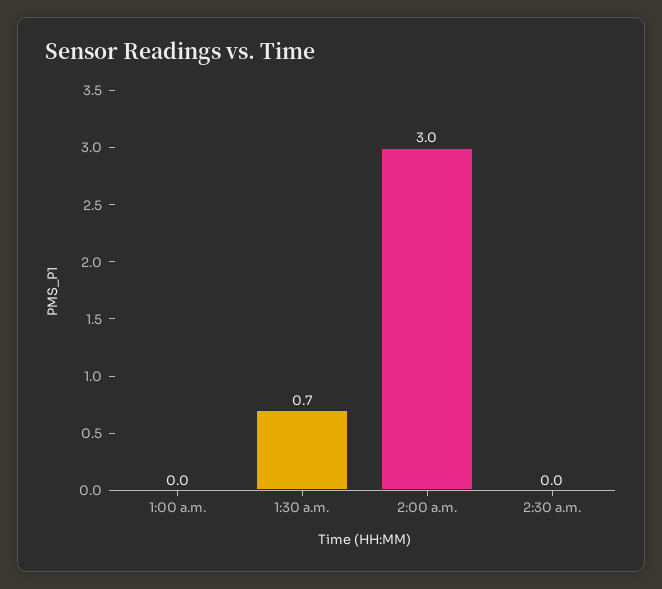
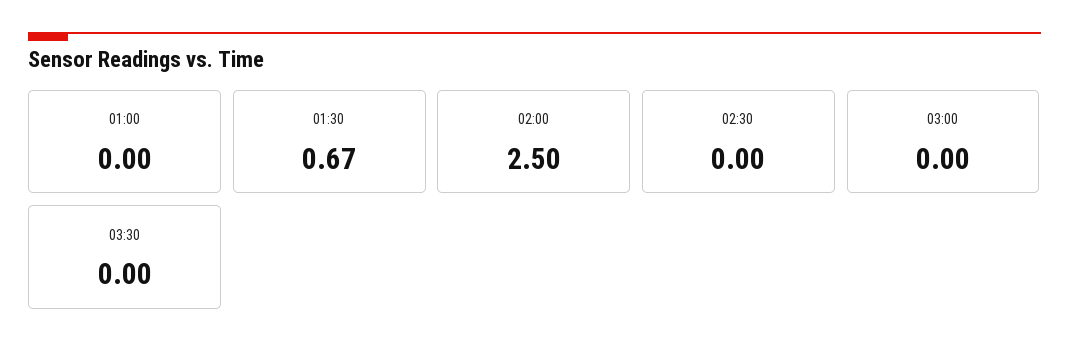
2:00 a.m.: 3 -> 2.5
03:00: none -> 0
03:30: none -> 0

